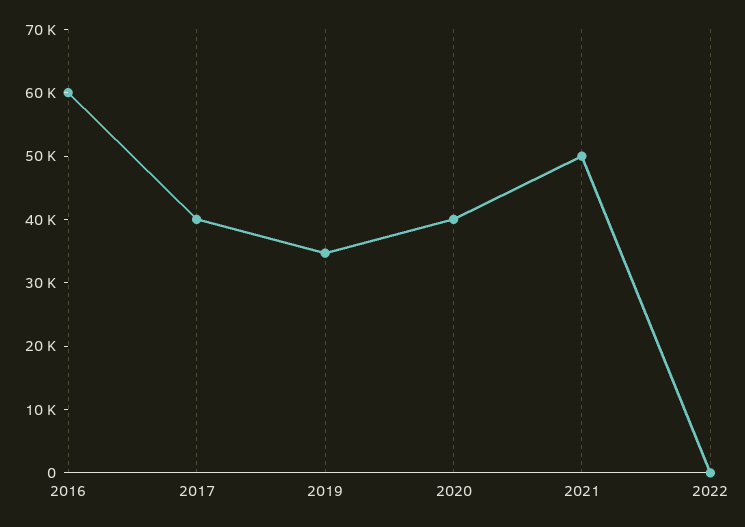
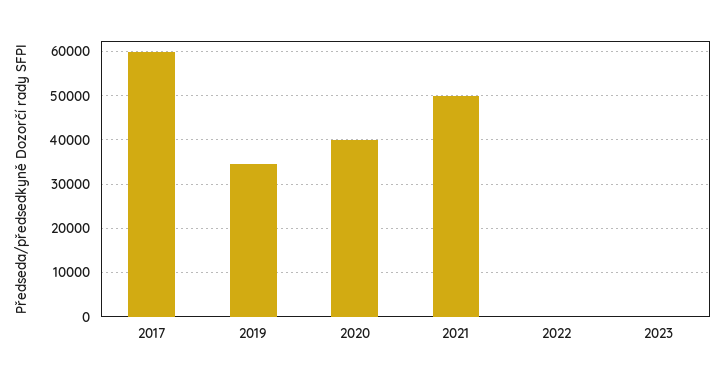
2016: 60000 -> none
2017: 40000 -> 60000
2023: none -> 0

